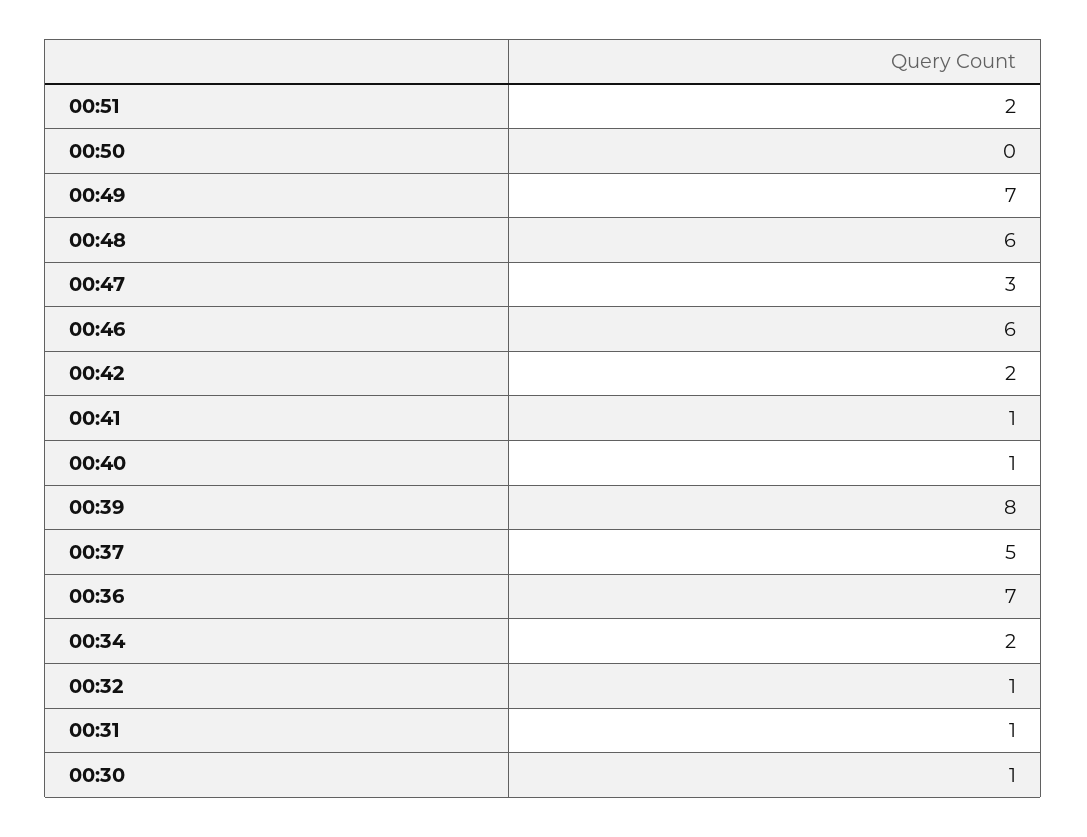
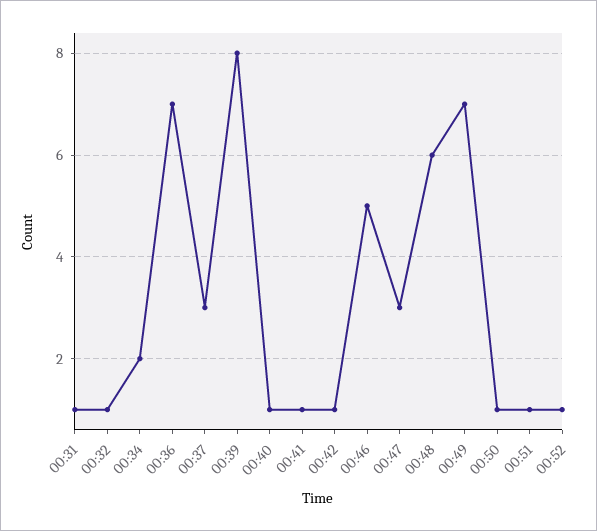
00:51: 2 -> 1
00:50: 0 -> 1
00:46: 6 -> 5
00:42: 2 -> 1
00:37: 5 -> 3
00:30: 1 -> none
00:52: none -> 1

